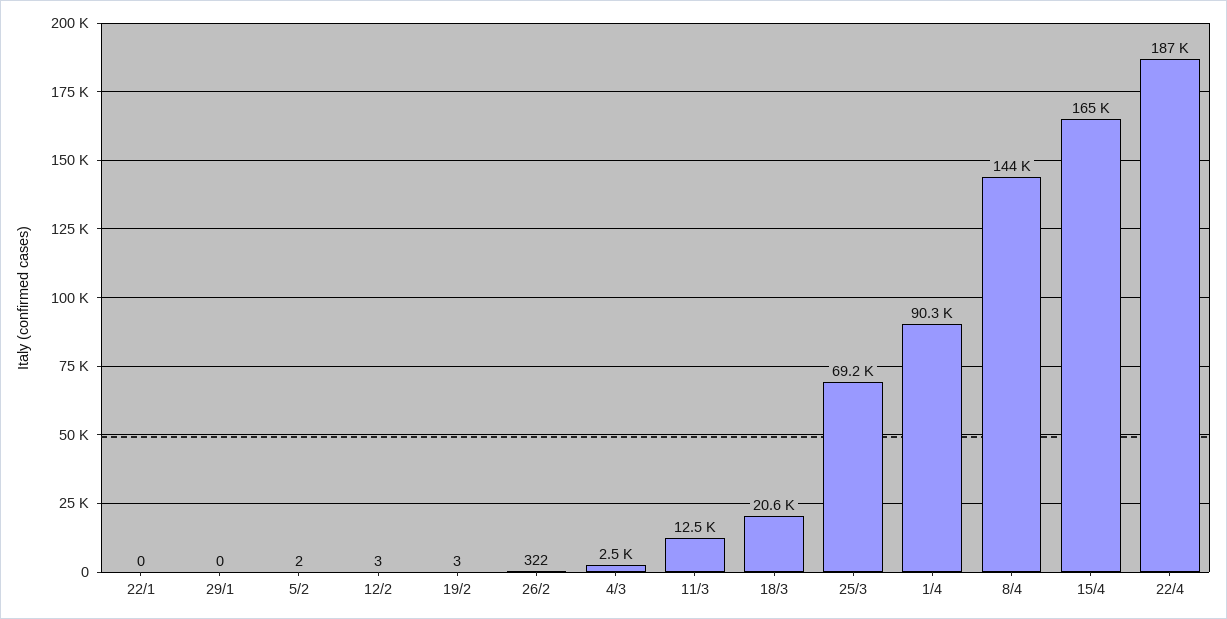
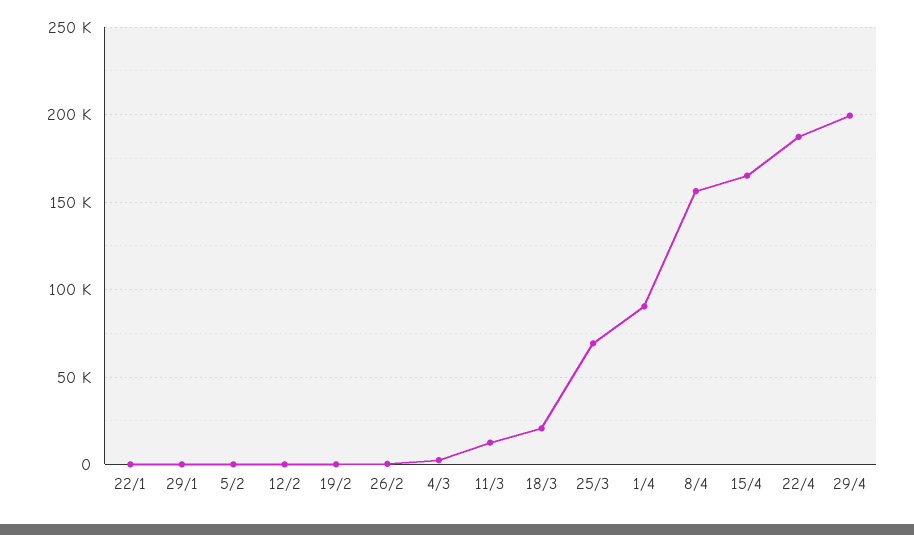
8/4: 144000 -> 155000
29/4: none -> 200000

